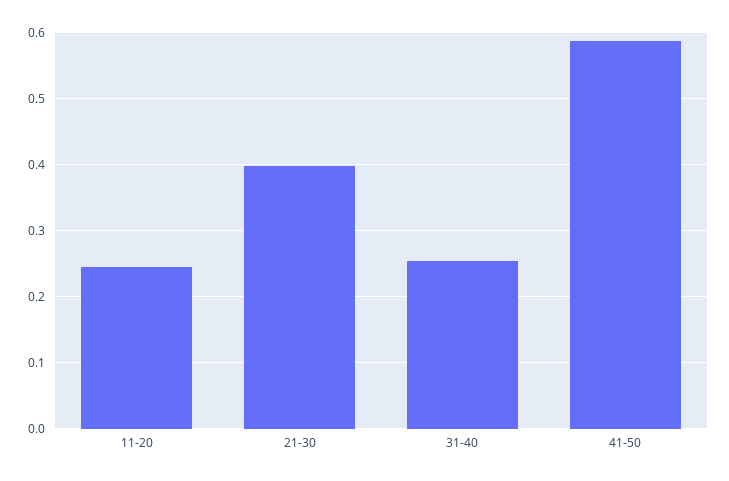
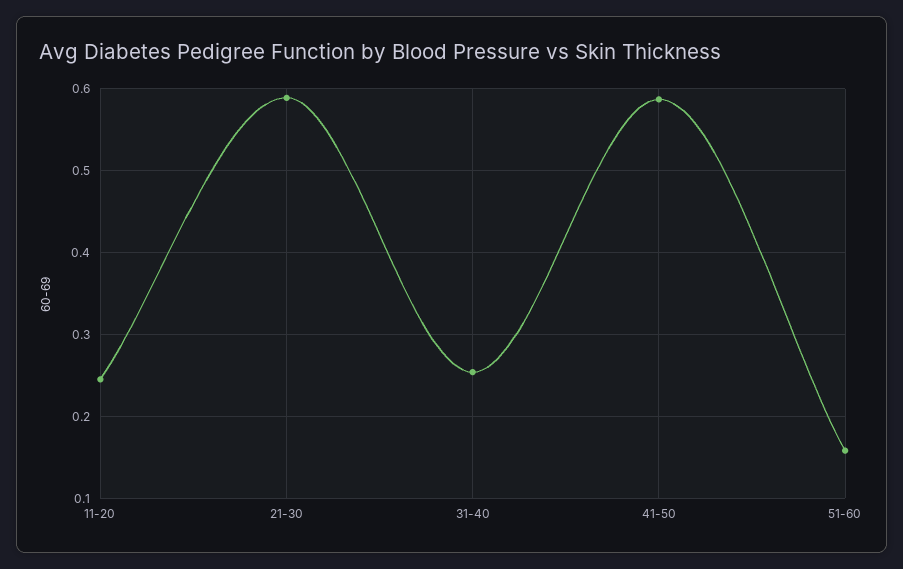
21-30: 0.4 -> 0.59
51-60: none -> 0.16

